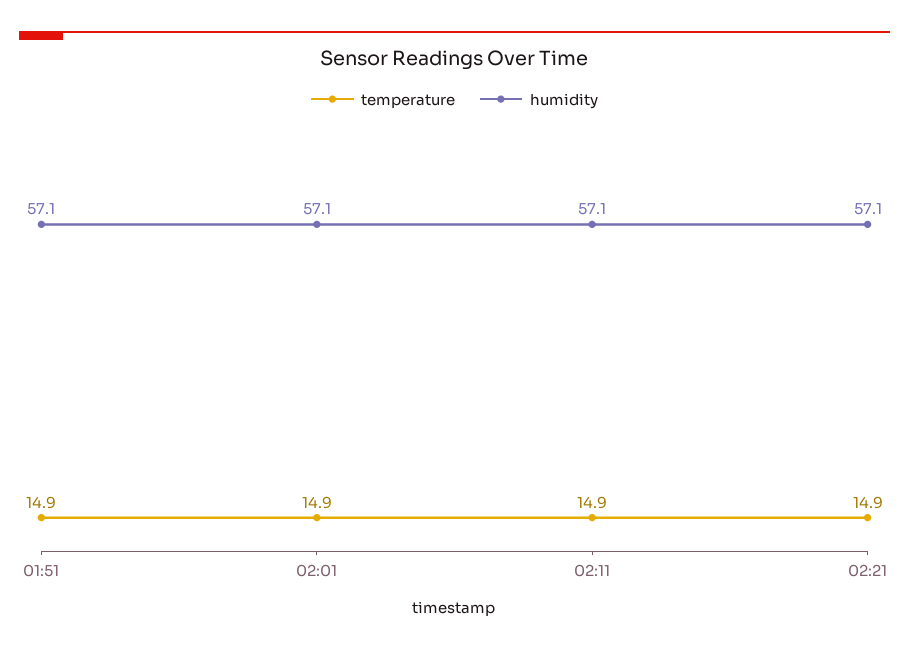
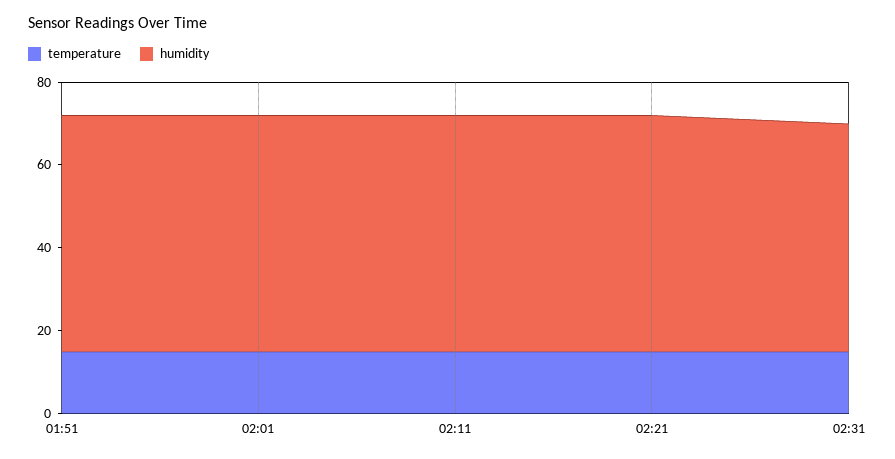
temperature, 02:31: none -> 15
humidity, 02:31: none -> 55

